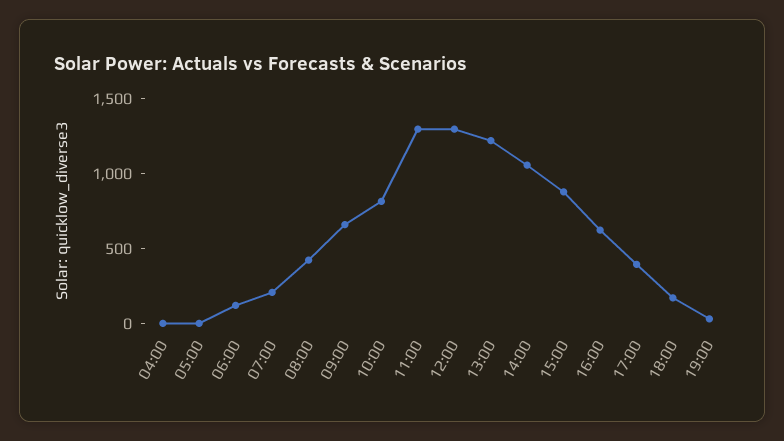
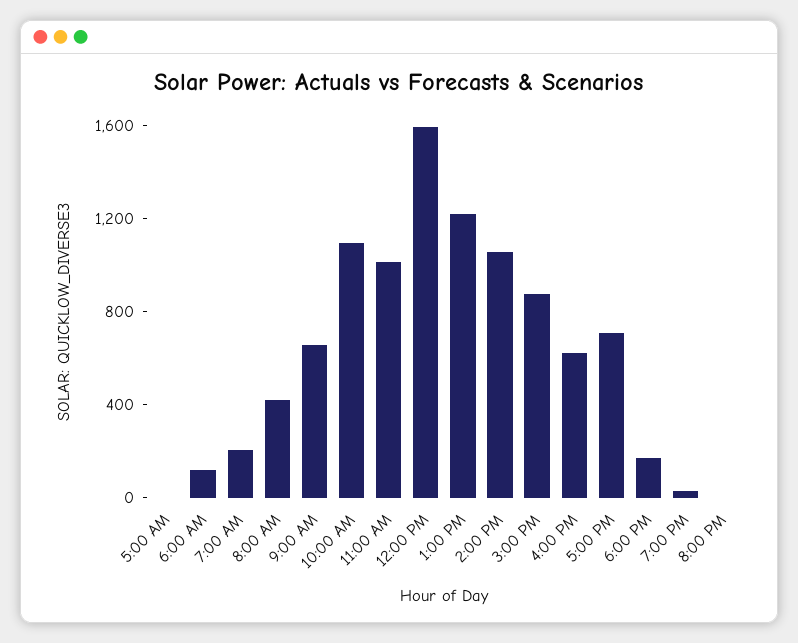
04:00: 0 -> none
10:00: 800 -> 1100
11:00: 1300 -> 1000
12:00: 1300 -> 1600
17:00: 400 -> 700
8:00 PM: none -> 0

